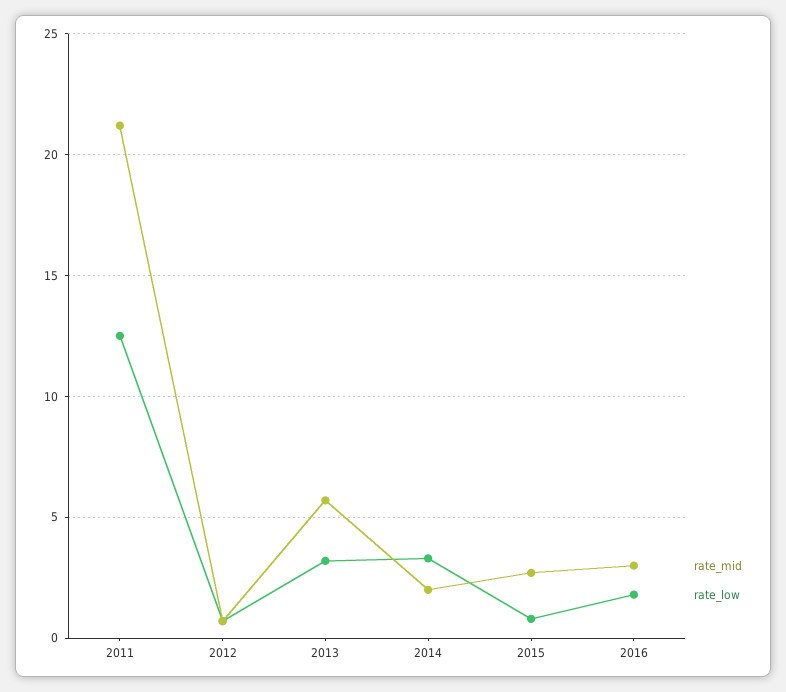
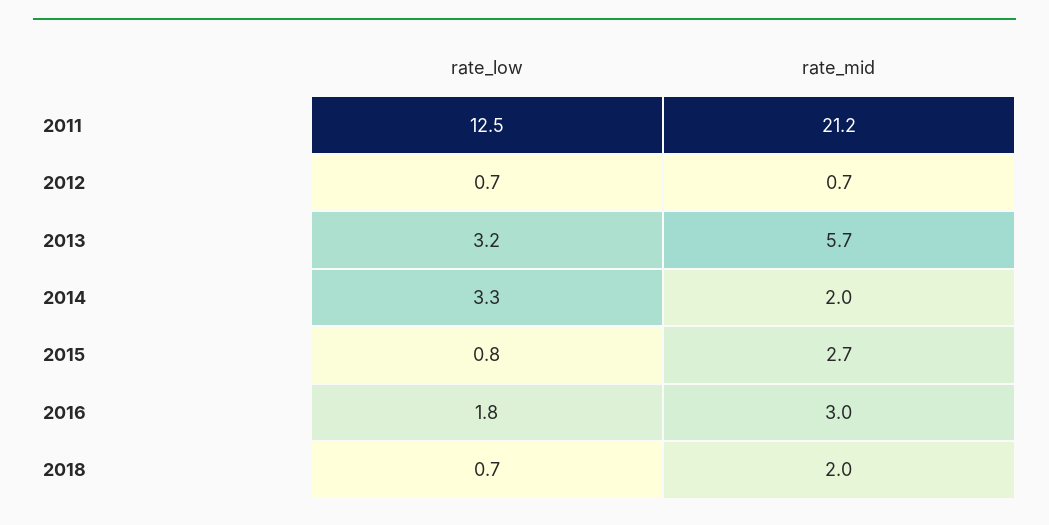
rate_low, 2018: none -> 0.7
rate_mid, 2018: none -> 2

